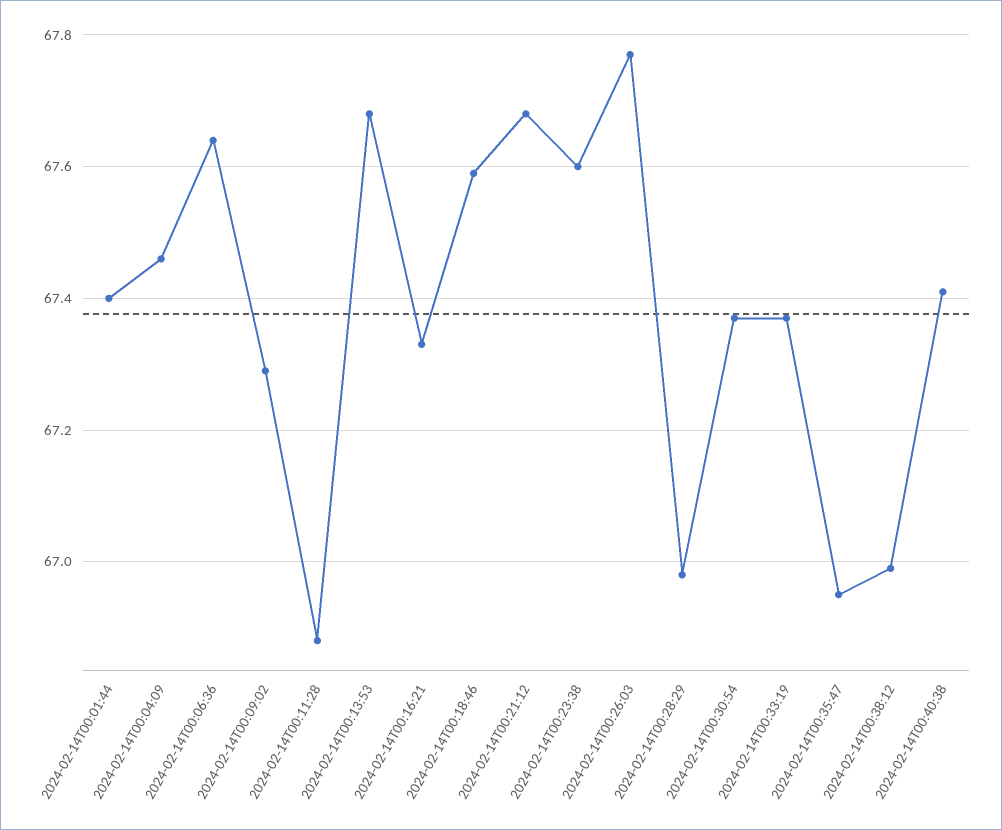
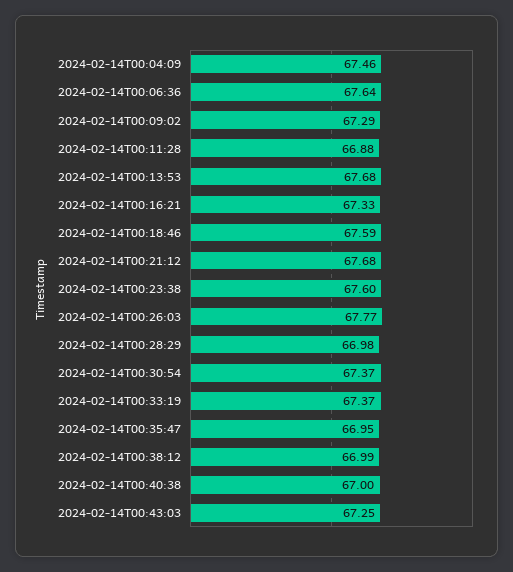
2024-02-14T00:01:44: 67.4 -> none
2024-02-14T00:40:38: 67.4 -> 67
2024-02-14T00:43:03: none -> 67.25

